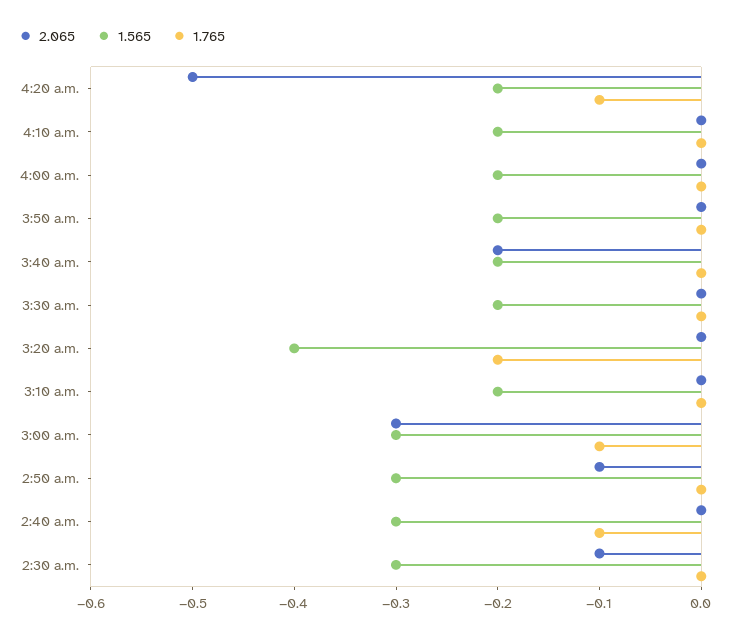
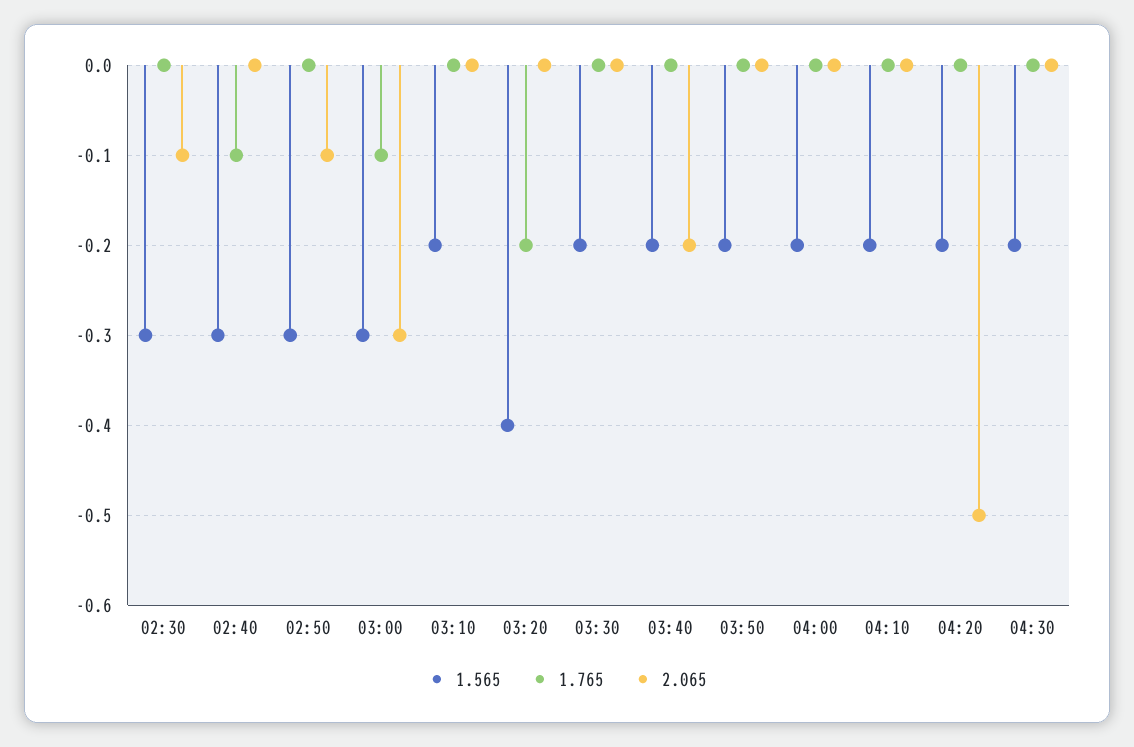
1.765, 4:20 a.m.: -0.1 -> 0
1.565, 04:30: none -> -0.2
1.765, 04:30: none -> 0
2.065, 04:30: none -> 0

